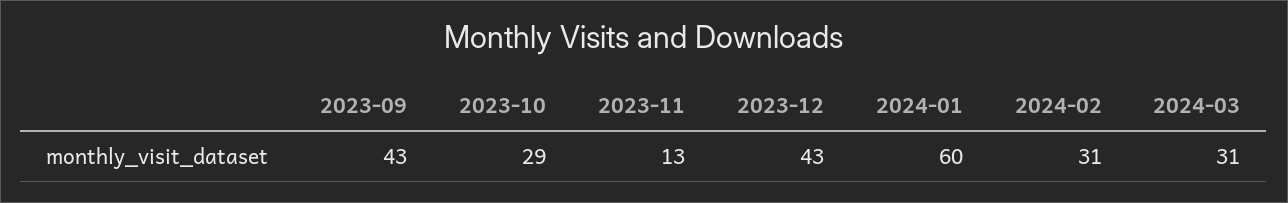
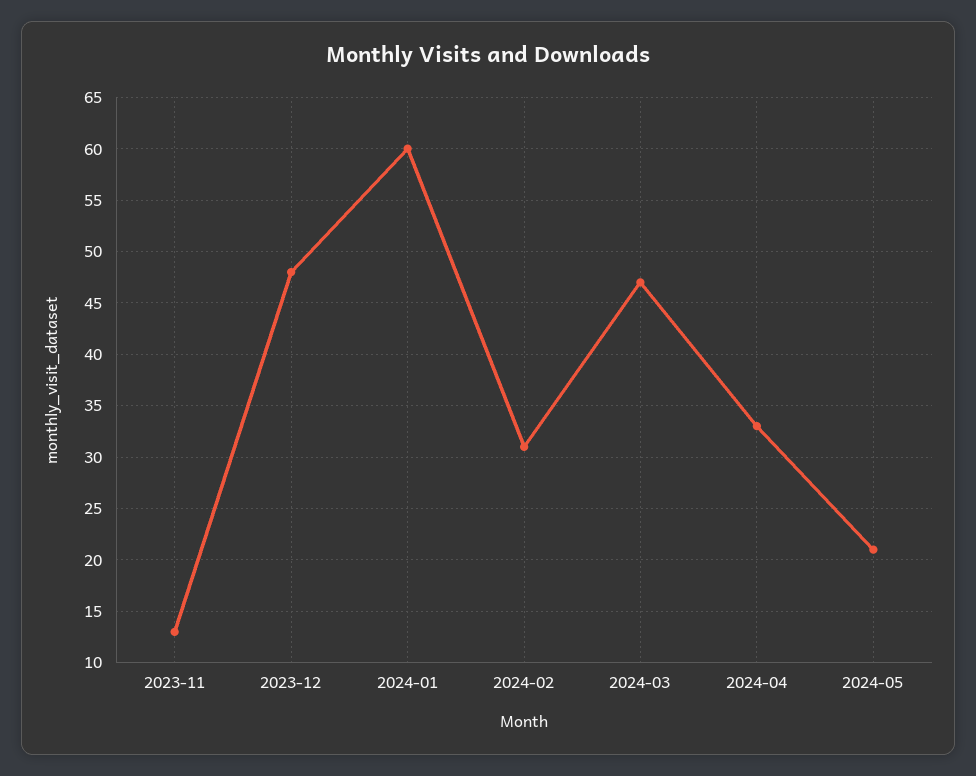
2023-09: 43 -> none
2023-10: 29 -> none
2023-12: 43 -> 48
2024-03: 31 -> 47
2024-04: none -> 33
2024-05: none -> 21

